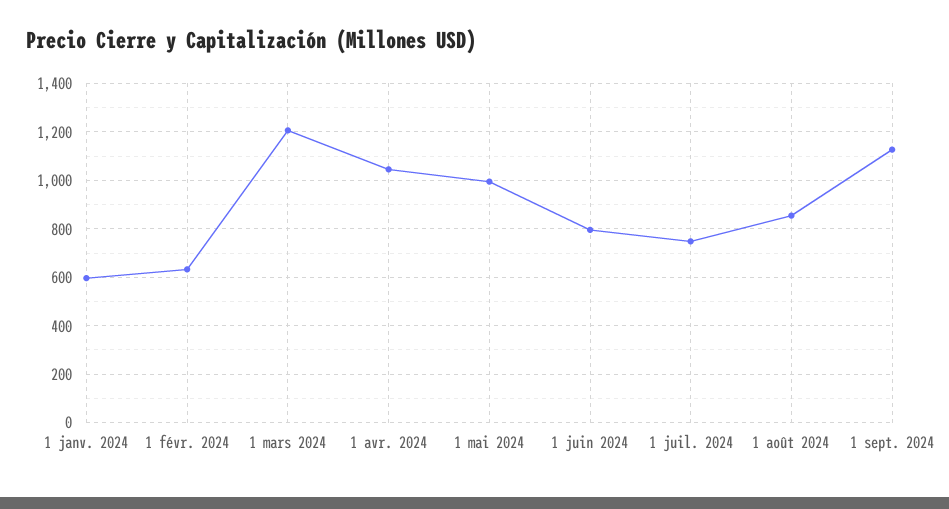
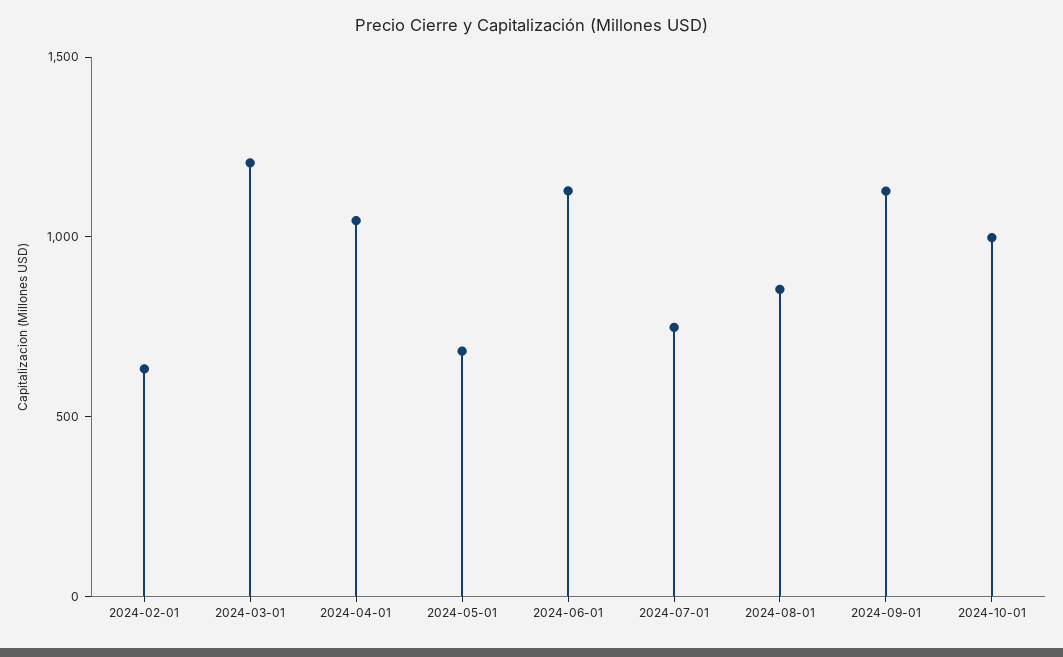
1 janv. 2024: 600 -> none
1 mai 2024: 1000 -> 700
1 juin 2024: 800 -> 1100
2024-10-01: none -> 1000

